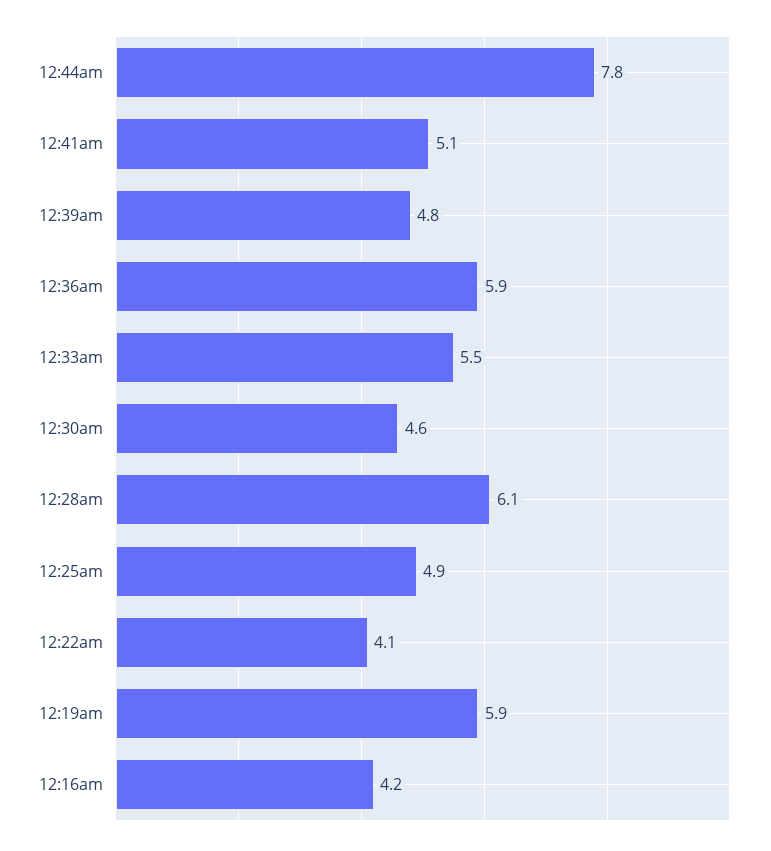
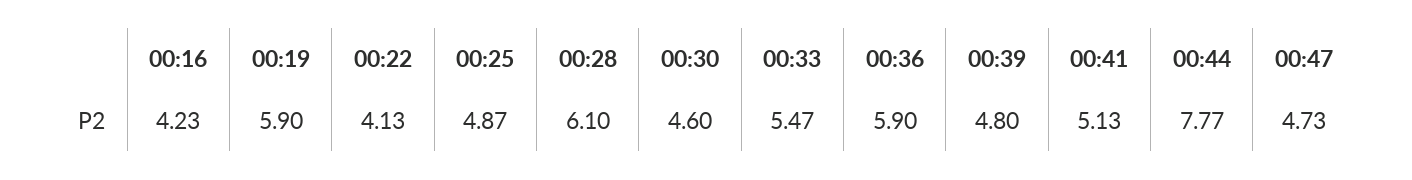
00:47: none -> 4.73

